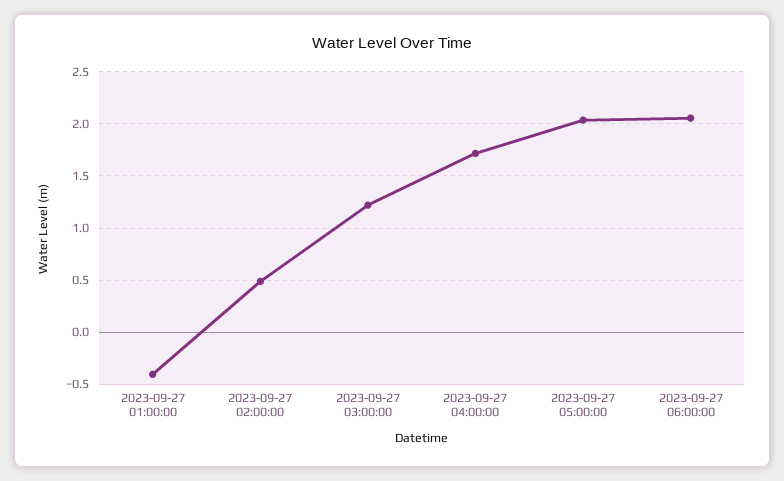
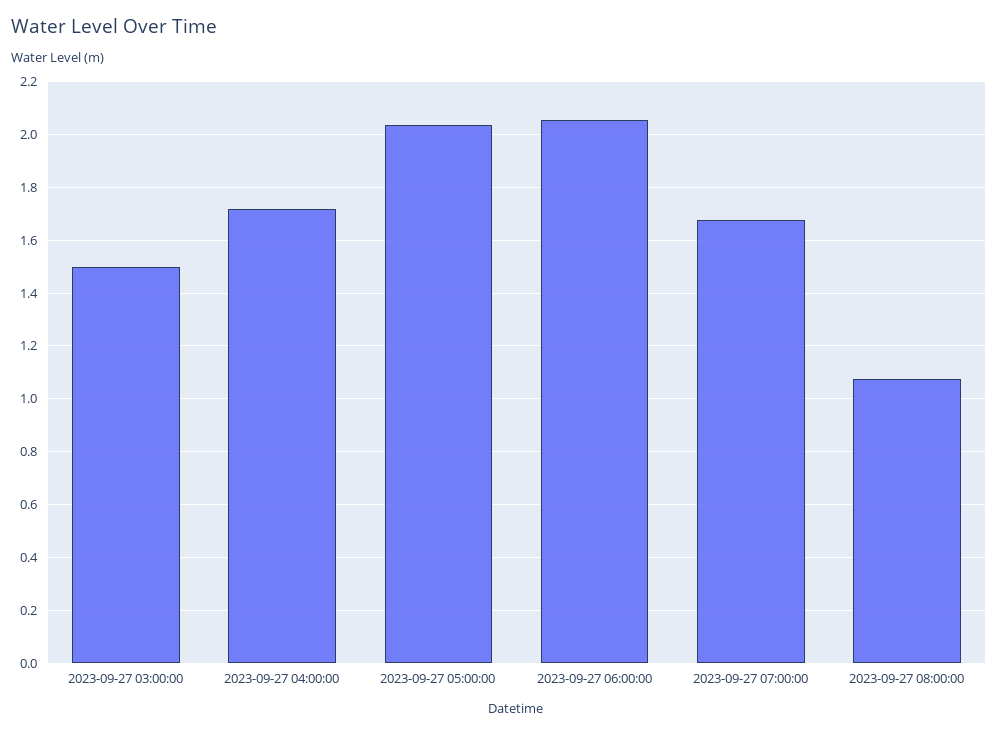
2023-09-27 01:00:00: -0.4 -> none
2023-09-27 02:00:00: 0.5 -> none
2023-09-27 03:00:00: 1.2 -> 1.5
2023-09-27 07:00:00: none -> 1.675
2023-09-27 08:00:00: none -> 1.075

